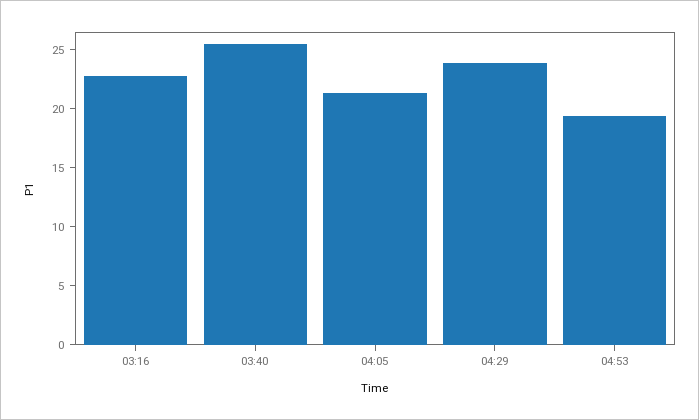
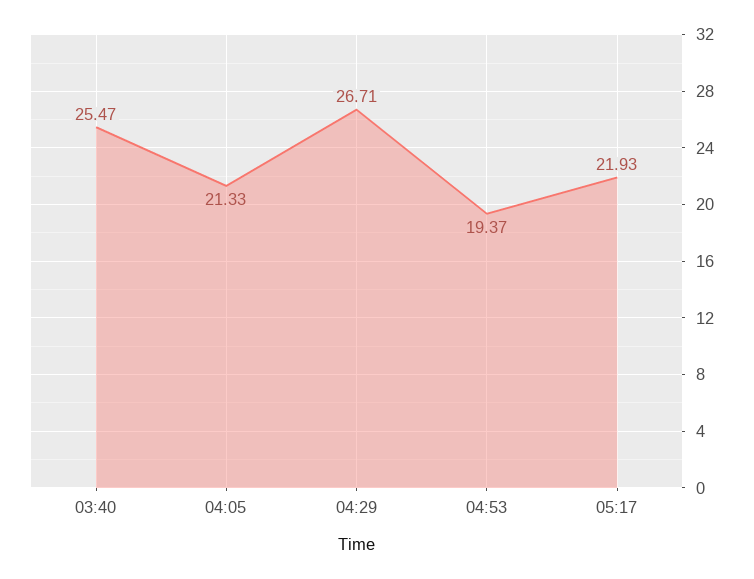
03:16: 23 -> none
04:29: 24 -> 26.71
05:17: none -> 21.93

